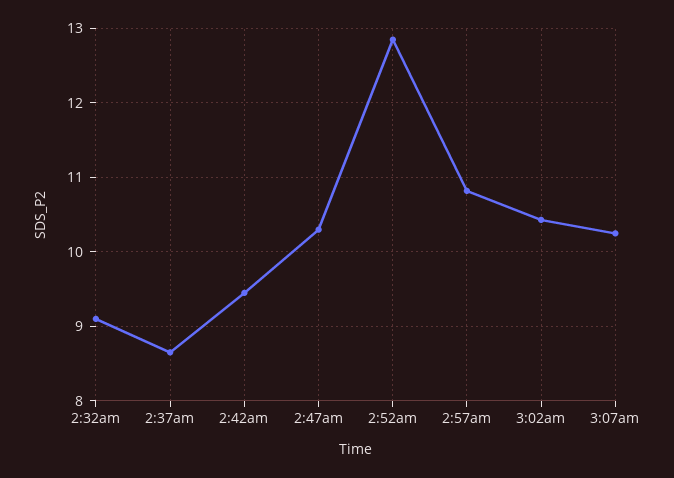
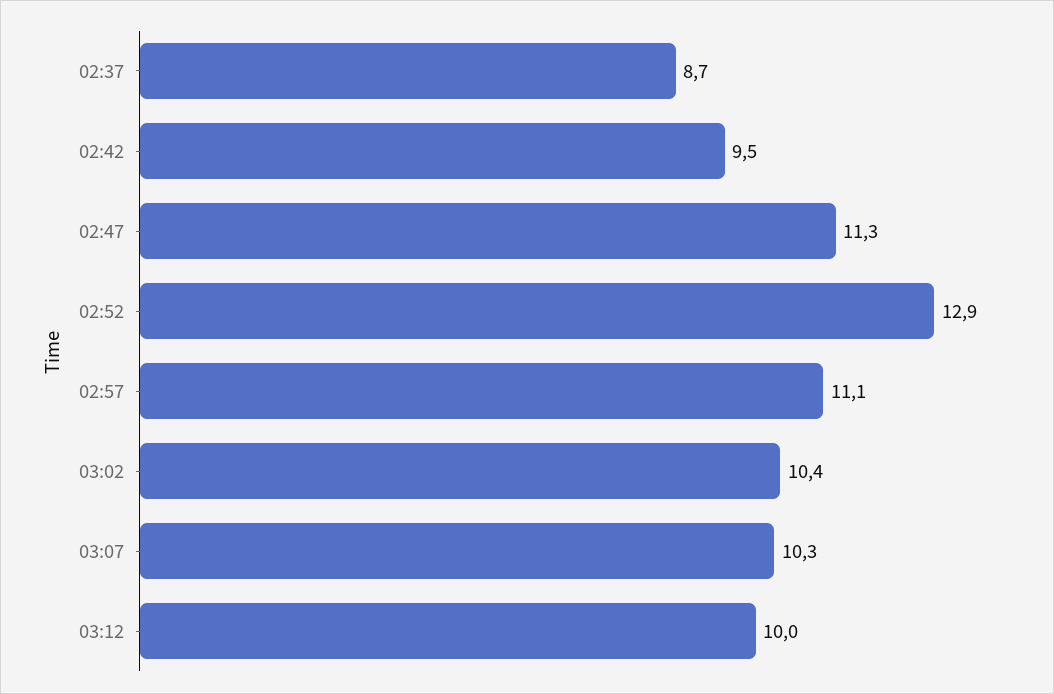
2:32am: 9.1 -> none
2:47am: 10.3 -> 11.3
2:57am: 10.8 -> 11.1
03:12: none -> 10

